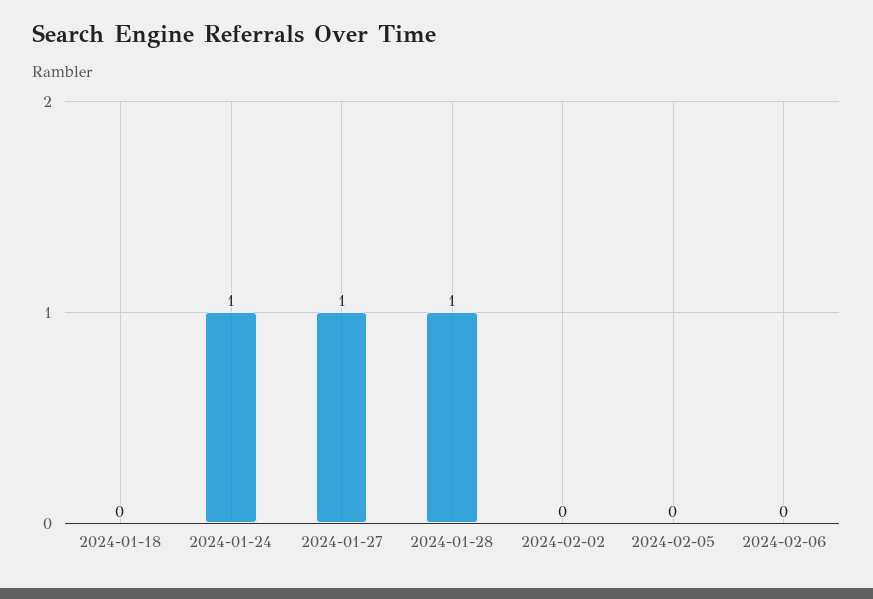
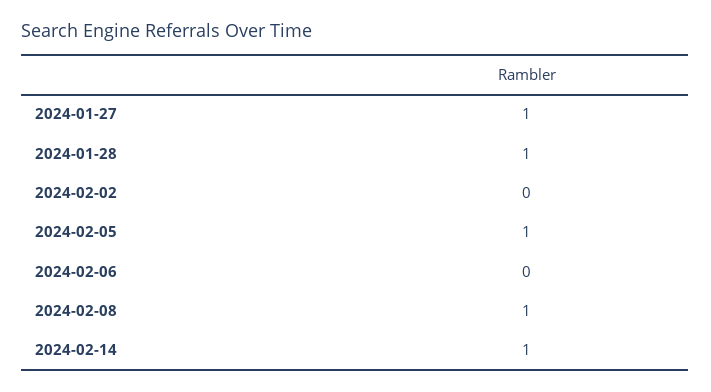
2024-01-18: 0 -> none
2024-01-24: 1 -> none
2024-02-05: 0 -> 1
2024-02-08: none -> 1
2024-02-14: none -> 1

